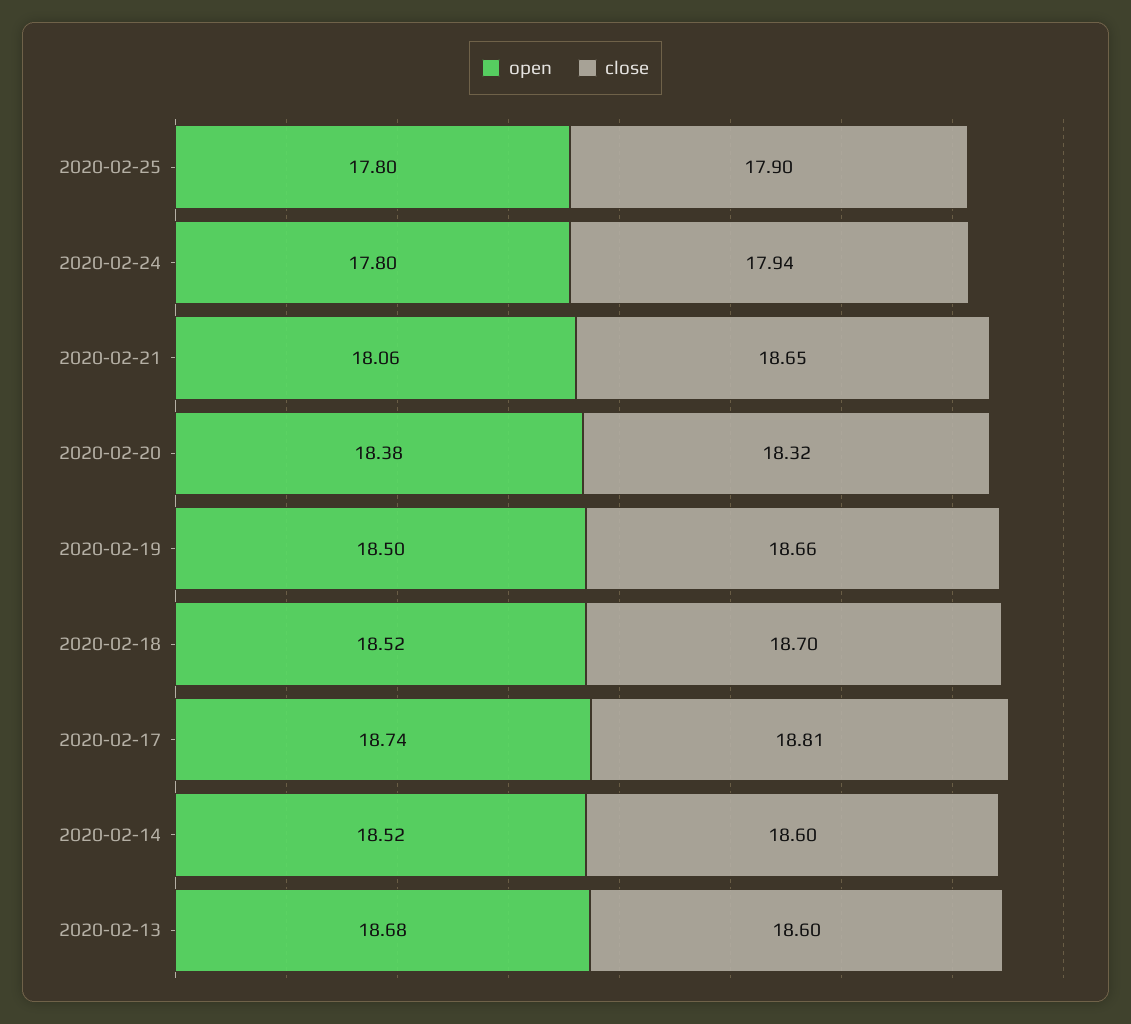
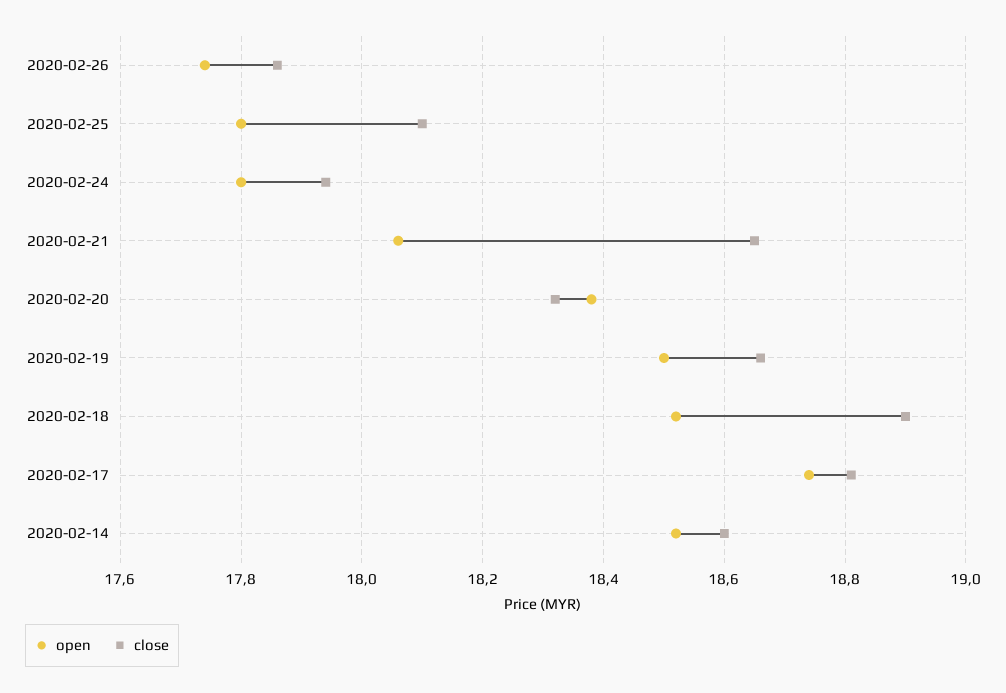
close, 2020-02-25: 17.9 -> 18.1
close, 2020-02-18: 18.7 -> 18.9
open, 2020-02-13: 18.68 -> none
close, 2020-02-13: 18.6 -> none
open, 2020-02-26: none -> 17.75
close, 2020-02-26: none -> 17.85

